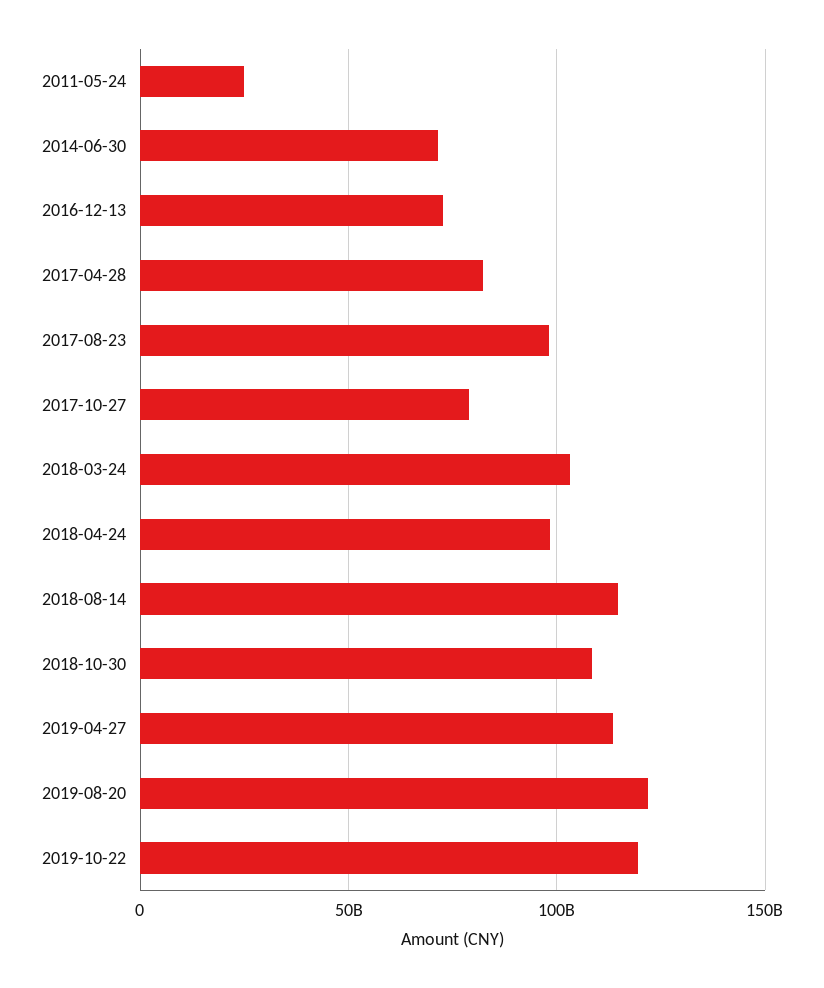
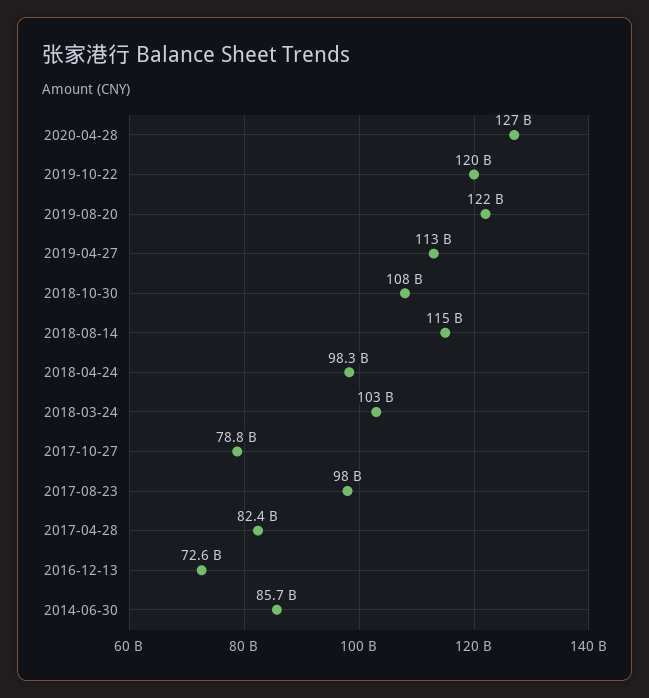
2011-05-24: 25000000000 -> none
2014-06-30: 70000000000 -> 85700000000
2020-04-28: none -> 127000000000

